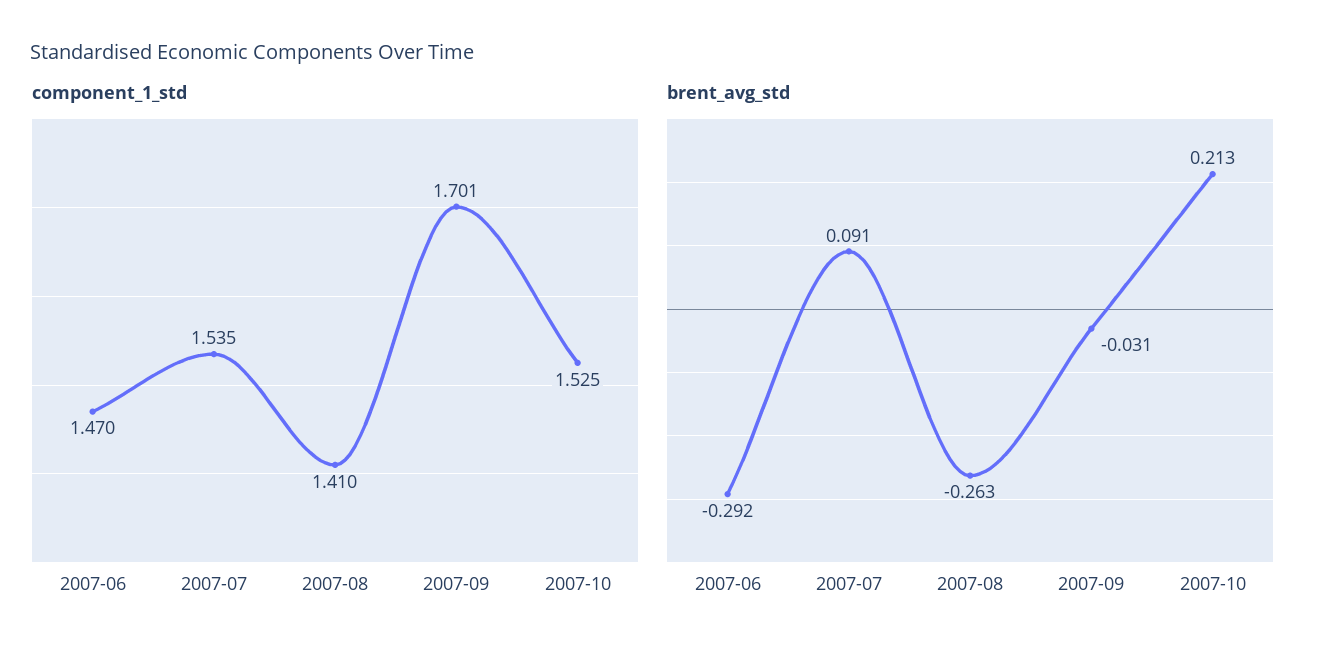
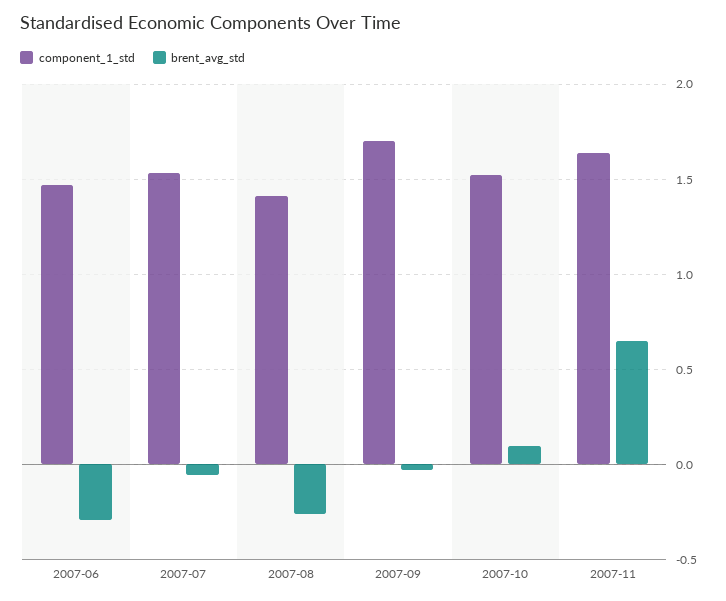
brent_avg_std, 2007-07: 0.091 -> -0.05
brent_avg_std, 2007-10: 0.213 -> 0.1
component_1_std, 2007-11: none -> 1.65
brent_avg_std, 2007-11: none -> 0.65

